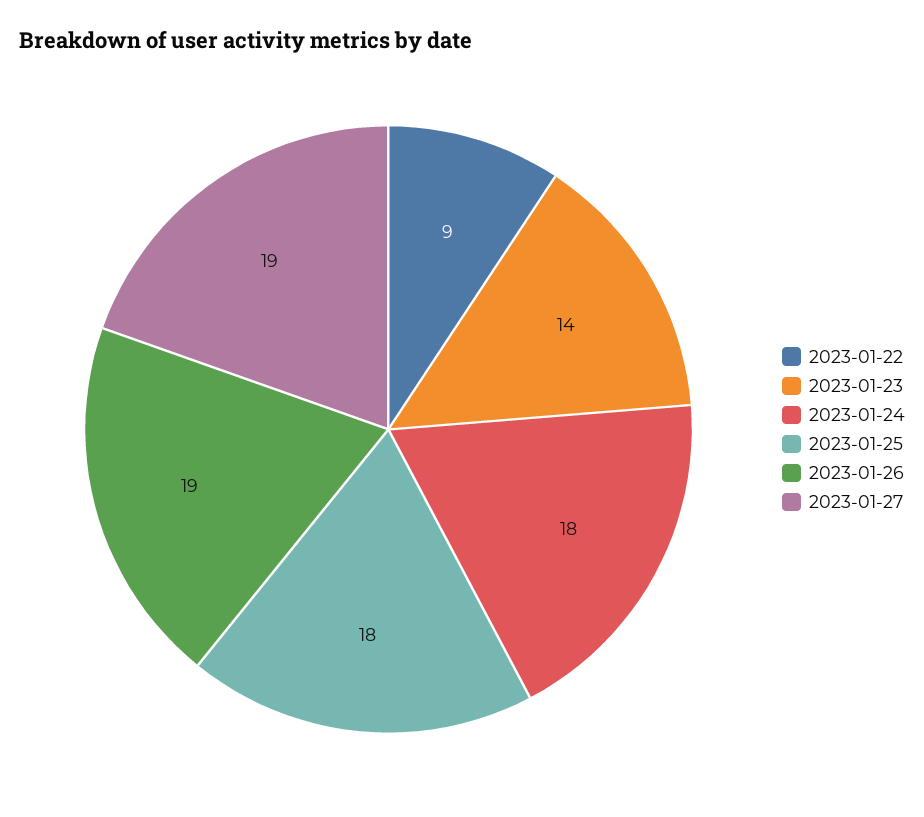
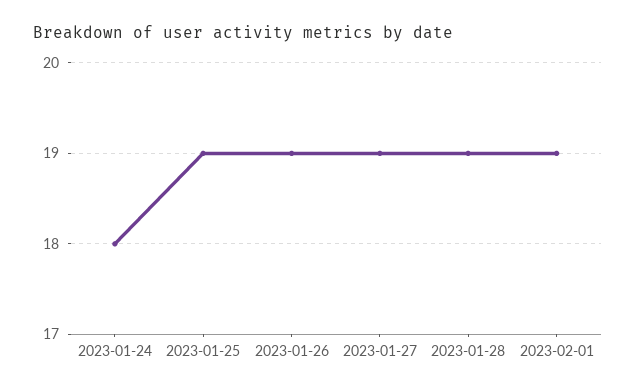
2023-01-22: 9 -> none
2023-01-23: 14 -> none
2023-01-25: 18 -> 19
2023-01-28: none -> 19
2023-02-01: none -> 19

